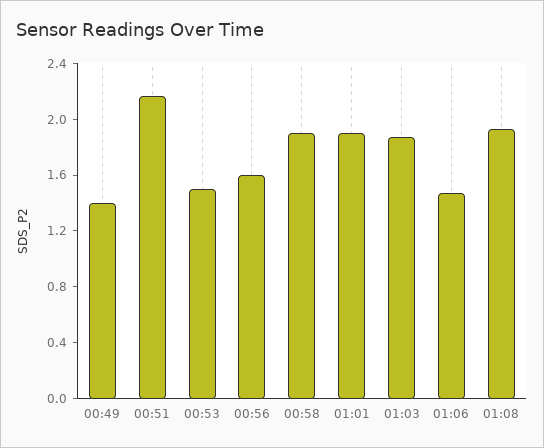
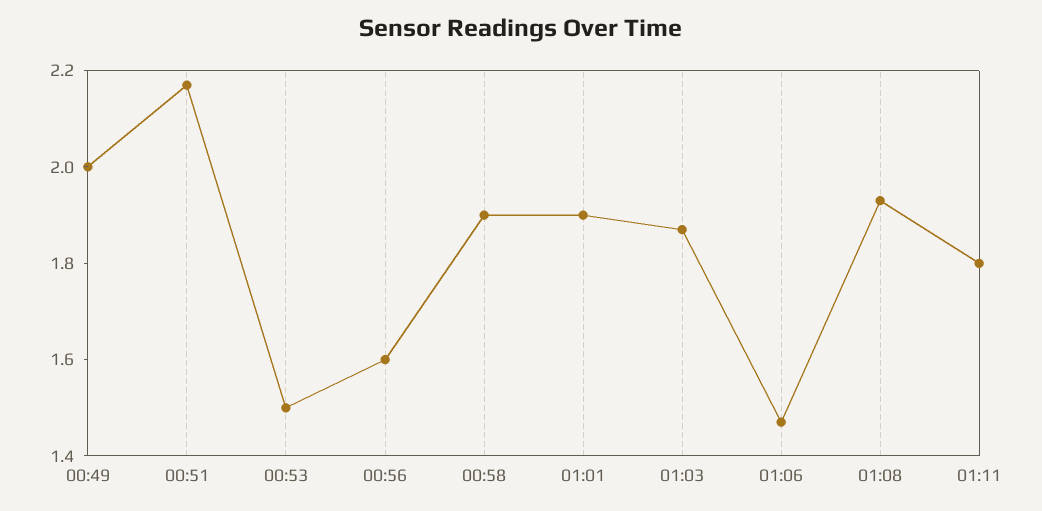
00:49: 1.4 -> 2
01:11: none -> 1.8

